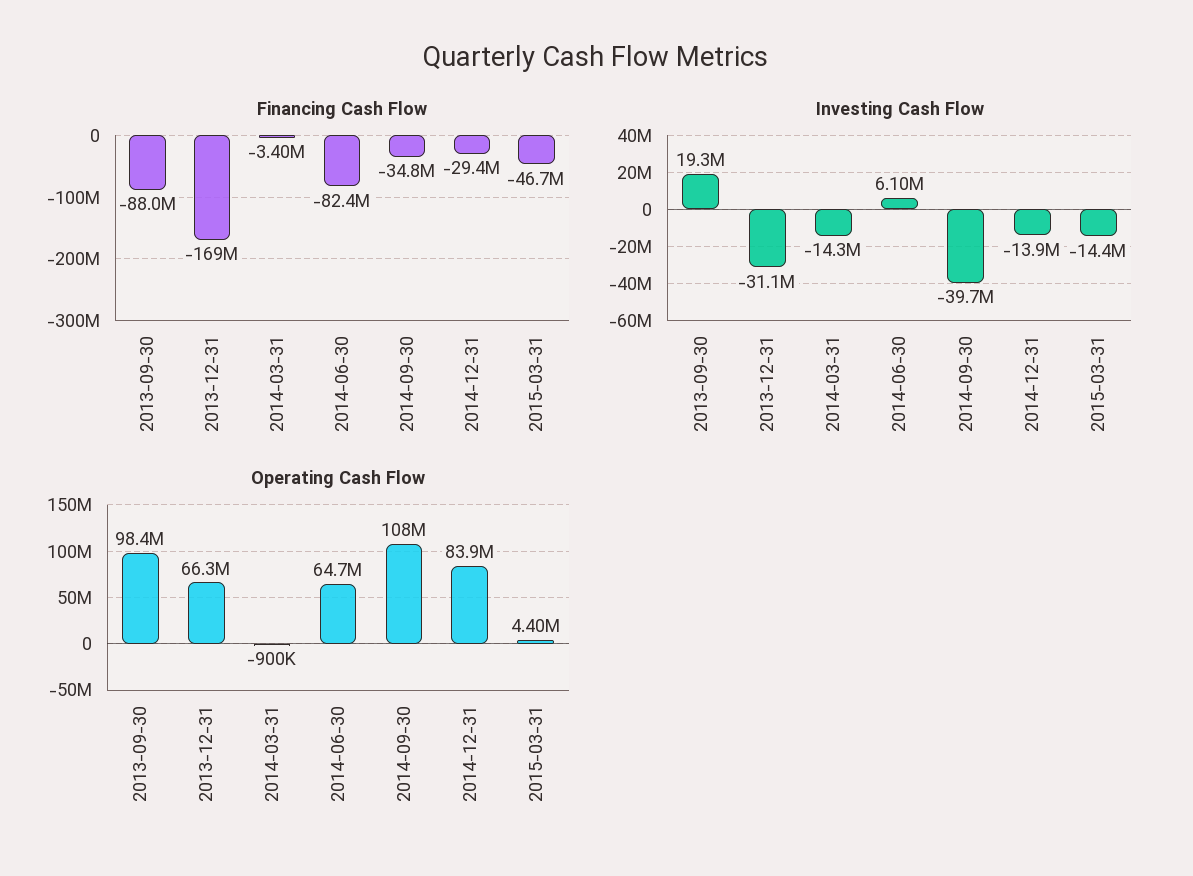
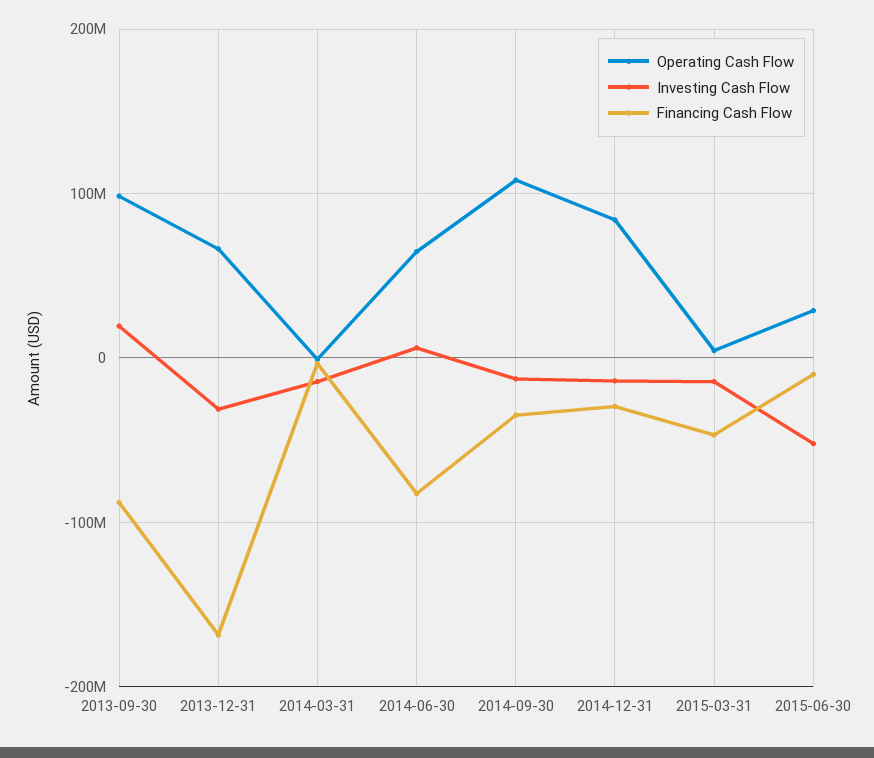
Investing Cash Flow, 2014-09-30: -39700000 -> -10000000
Operating Cash Flow, 2015-06-30: none -> 30000000
Investing Cash Flow, 2015-06-30: none -> -50000000
Financing Cash Flow, 2015-06-30: none -> -10000000

